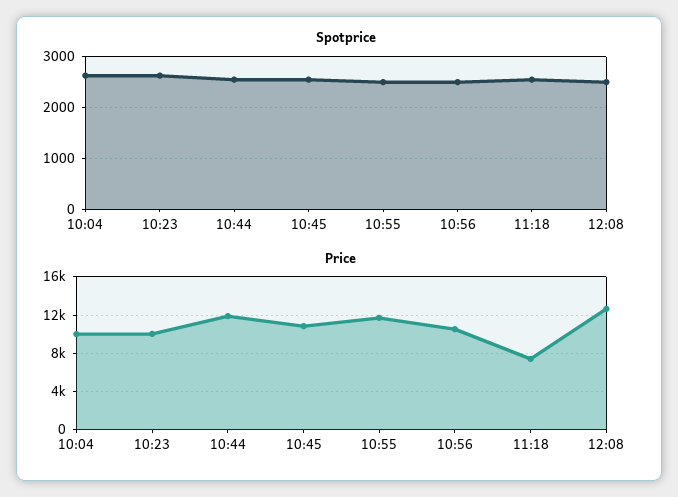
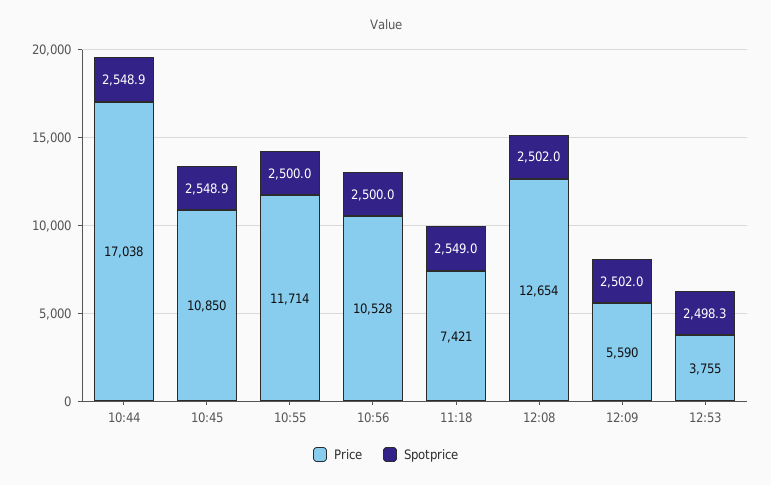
Spotprice, 10:04: 2600 -> none
Spotprice, 10:23: 2600 -> none
Price, 10:04: 10000 -> none
Price, 10:23: 10000 -> none
Price, 10:44: 12000 -> 17038
Price, 12:09: none -> 5590
Spotprice, 12:09: none -> 2502
Price, 12:53: none -> 3755
Spotprice, 12:53: none -> 2498.3

